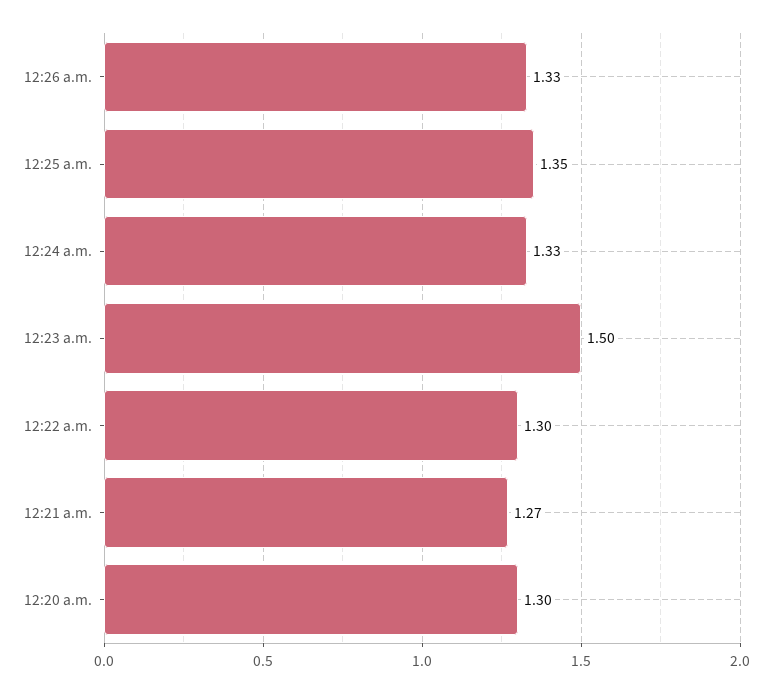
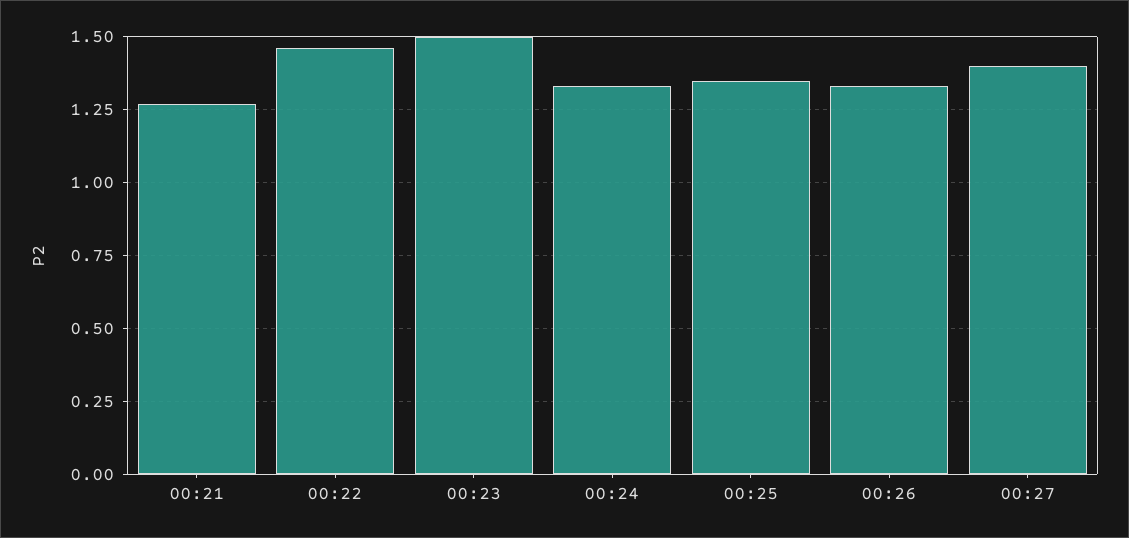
12:22 a.m.: 1.3 -> 1.45
12:20 a.m.: 1.3 -> none
00:27: none -> 1.4

